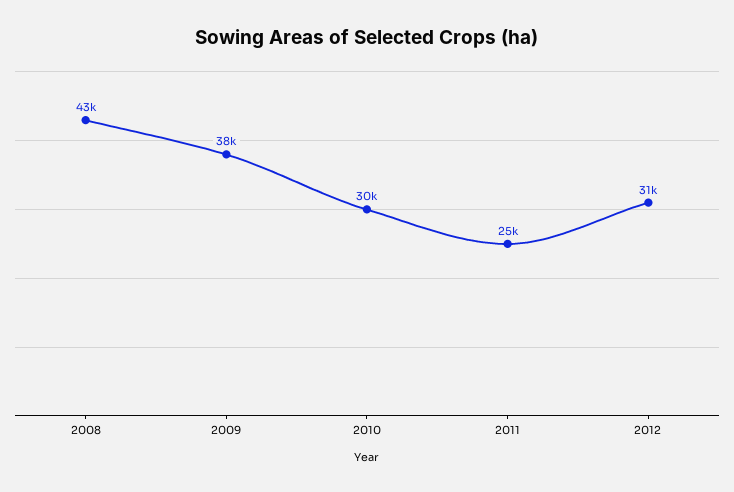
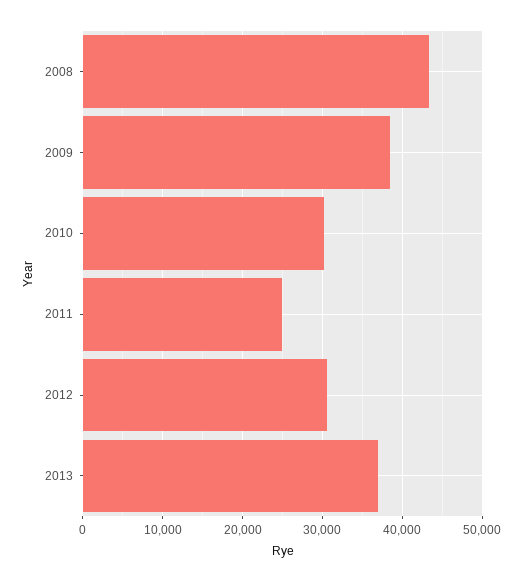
2013: none -> 37000

